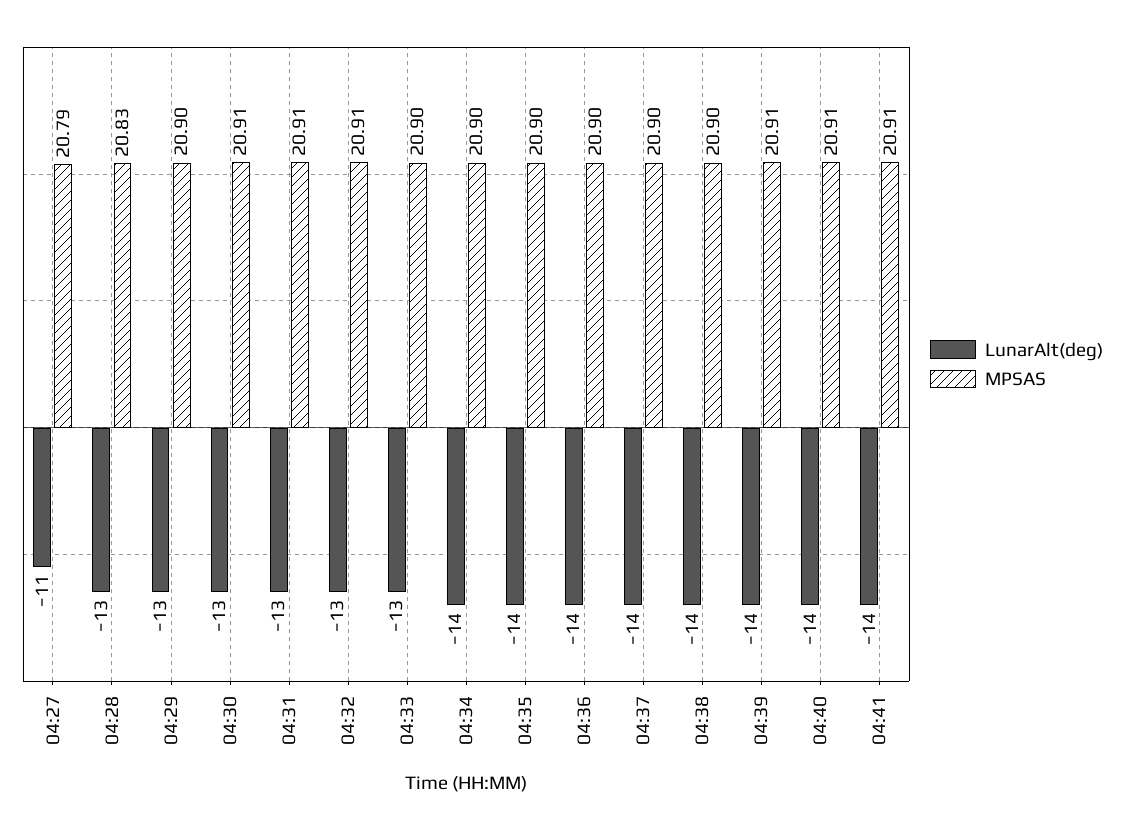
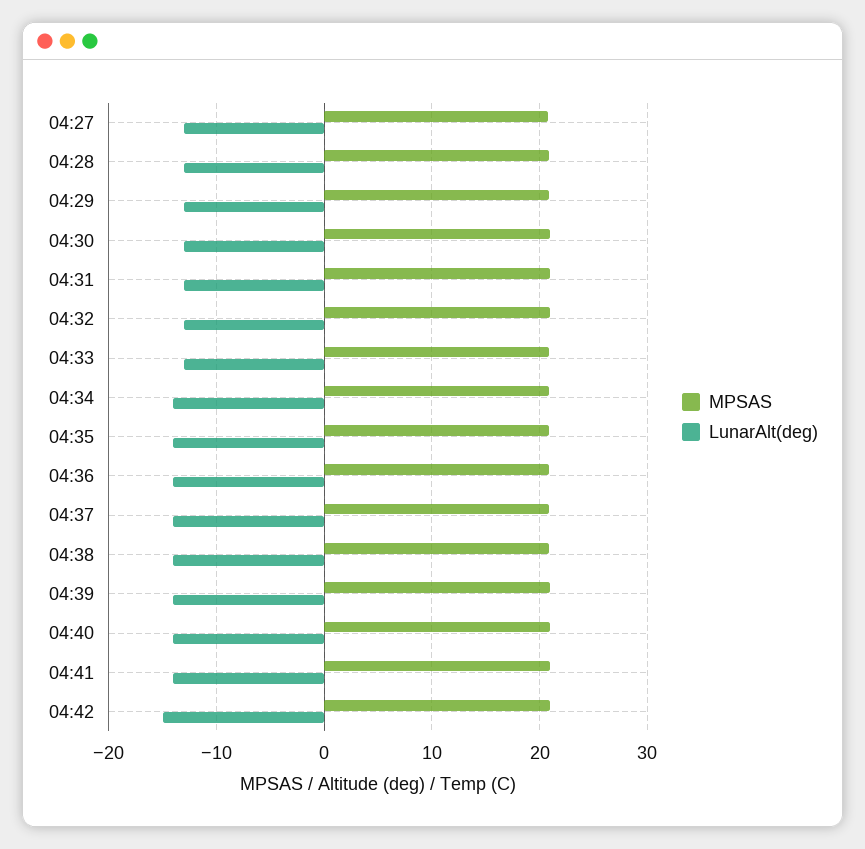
LunarAlt(deg), 04:27: -11 -> -13
MPSAS, 04:42: none -> 21
LunarAlt(deg), 04:42: none -> -15

